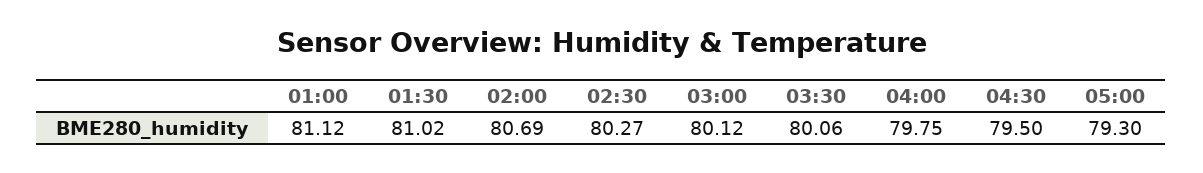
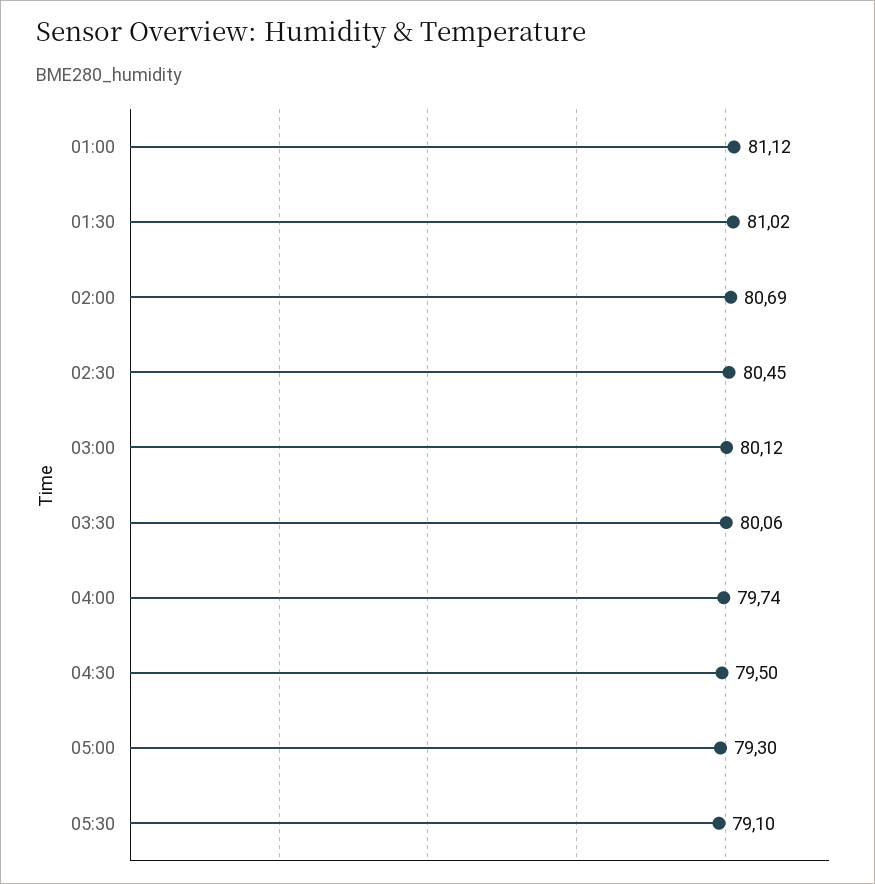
02:30: 80.27 -> 80.45
04:00: 79.75 -> 79.74
05:30: none -> 79.1

